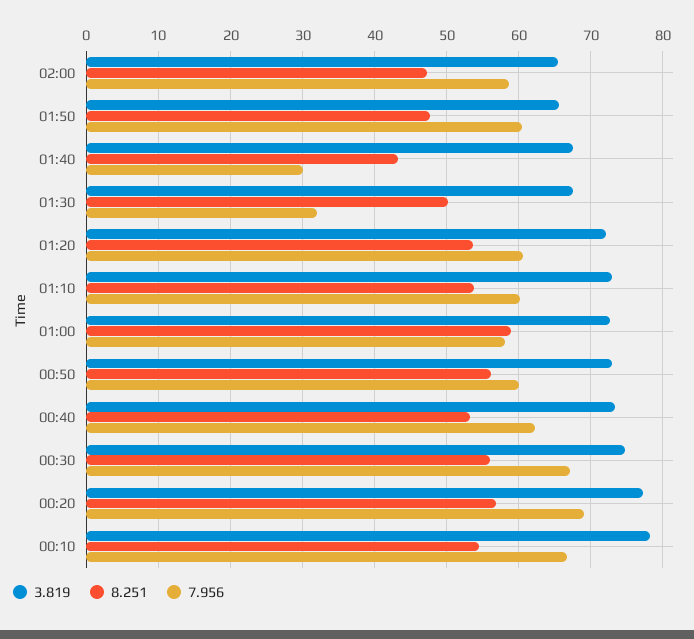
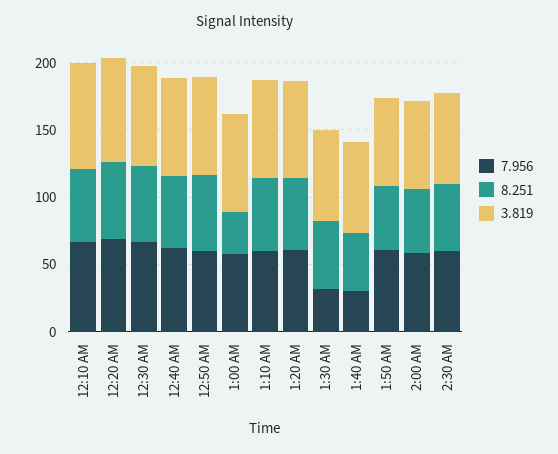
8.251, 01:00: 59 -> 30
7.956, 2:30 AM: none -> 60
8.251, 2:30 AM: none -> 50
3.819, 2:30 AM: none -> 70

